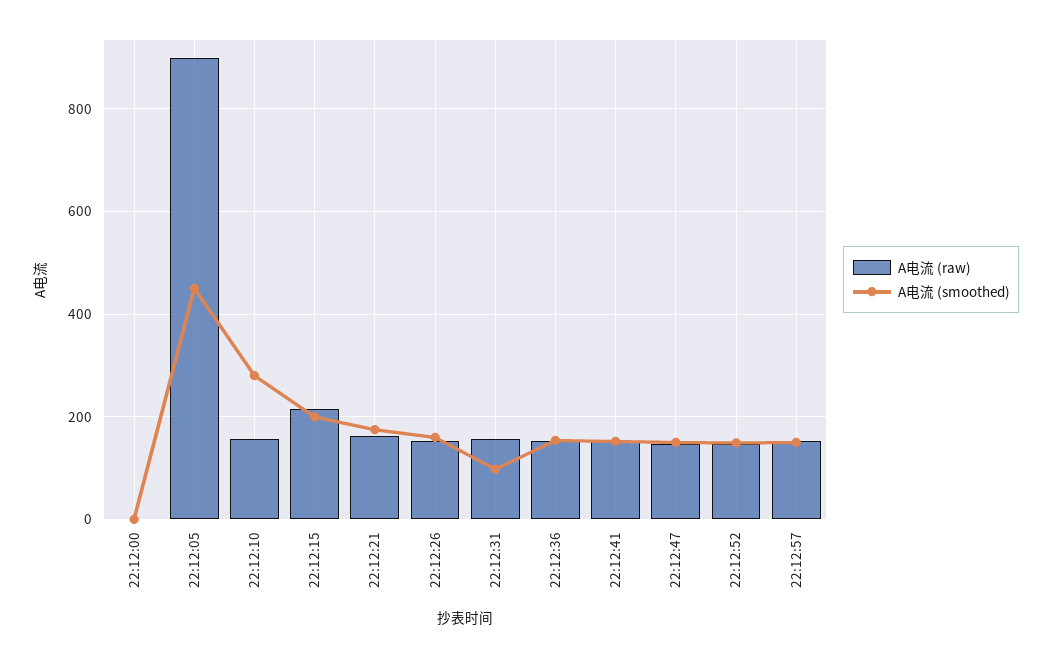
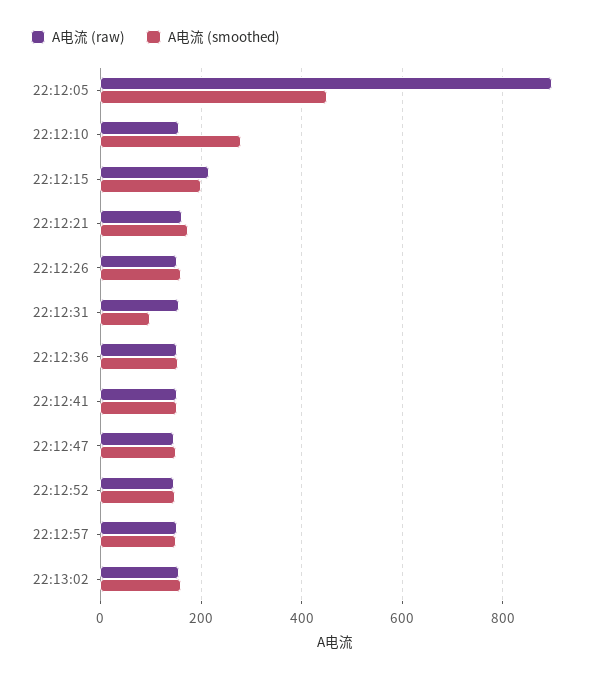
A电流 (raw), 22:12:00: 0 -> none
A电流 (smoothed), 22:12:00: 0 -> none
A电流 (raw), 22:13:02: none -> 160
A电流 (smoothed), 22:13:02: none -> 160

